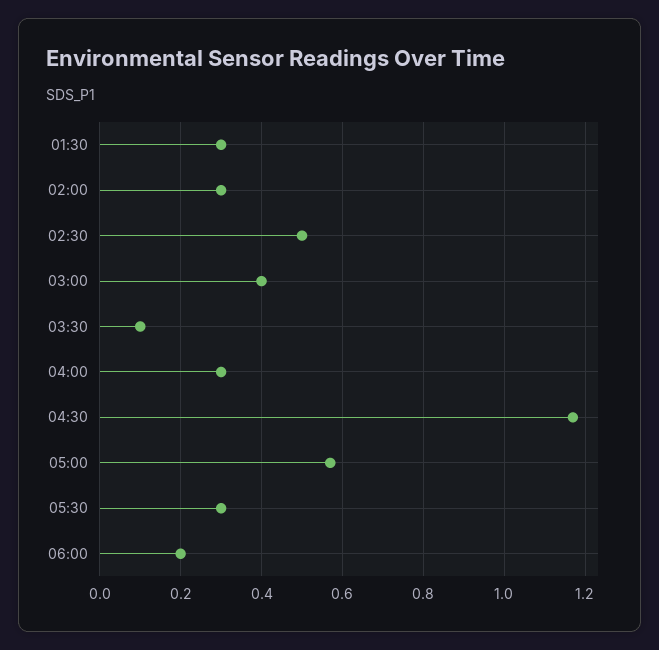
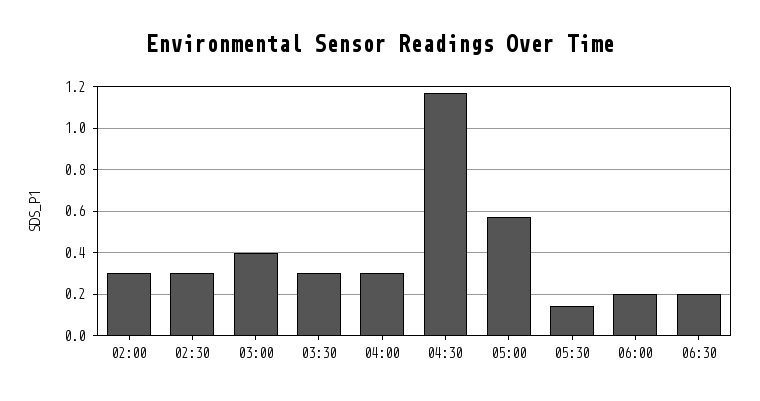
01:30: 0.3 -> none
02:30: 0.5 -> 0.3
03:30: 0.1 -> 0.3
05:30: 0.3 -> 0.15
06:30: none -> 0.2

